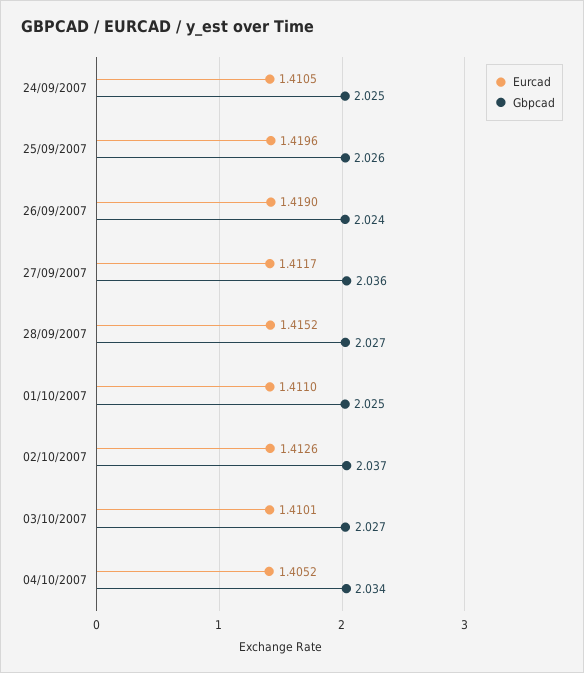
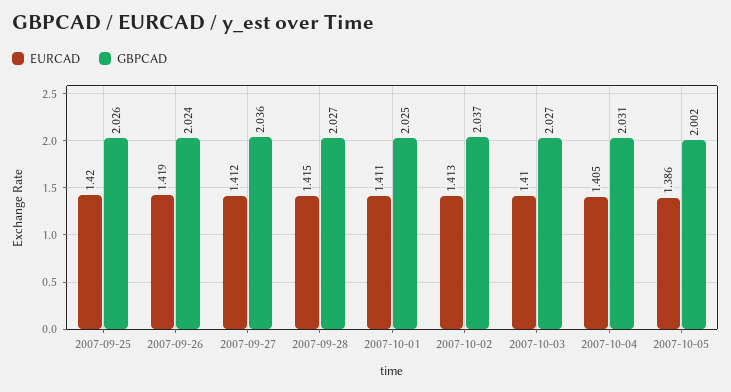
Eurcad, 24/09/2007: 1.4105 -> none
Gbpcad, 24/09/2007: 2.025 -> none
Gbpcad, 04/10/2007: 2.034 -> 2.031
Eurcad, 2007-10-05: none -> 1.386
Gbpcad, 2007-10-05: none -> 2.002

